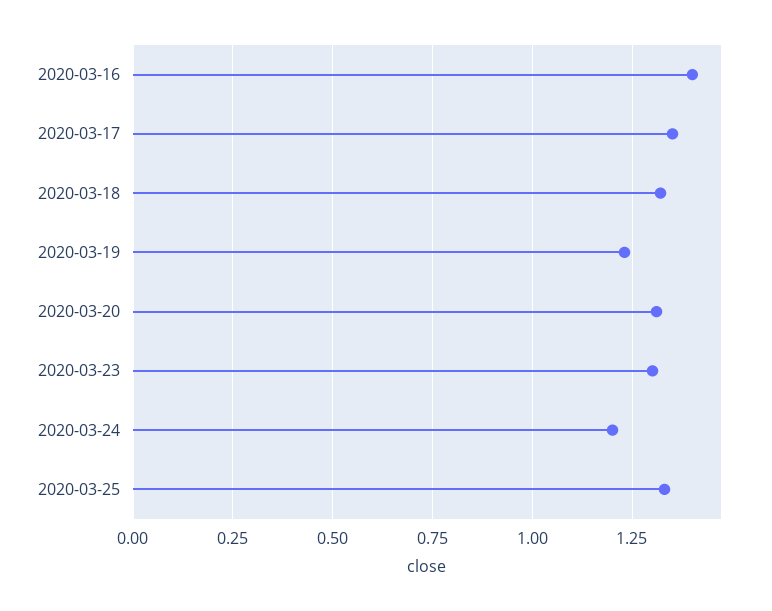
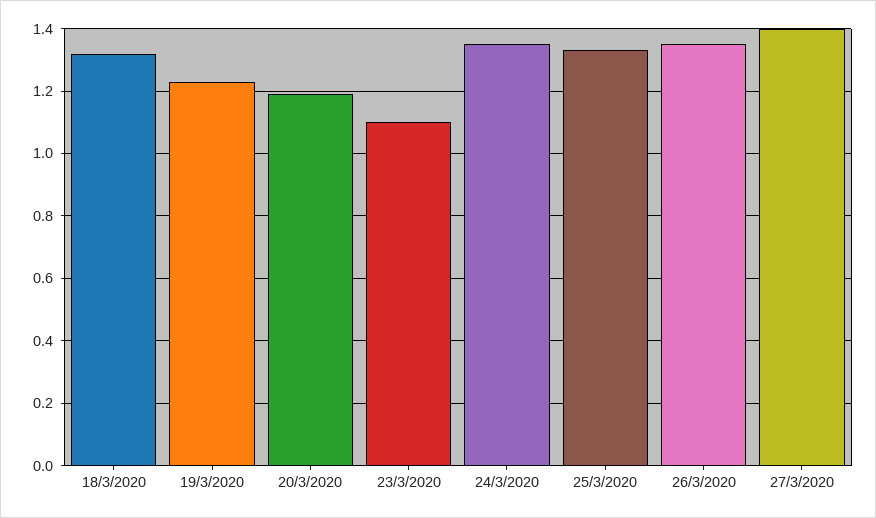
2020-03-16: 1.4 -> none
2020-03-17: 1.35 -> none
2020-03-20: 1.3 -> 1.2
2020-03-23: 1.3 -> 1.1
2020-03-24: 1.2 -> 1.35
26/3/2020: none -> 1.35
27/3/2020: none -> 1.4

